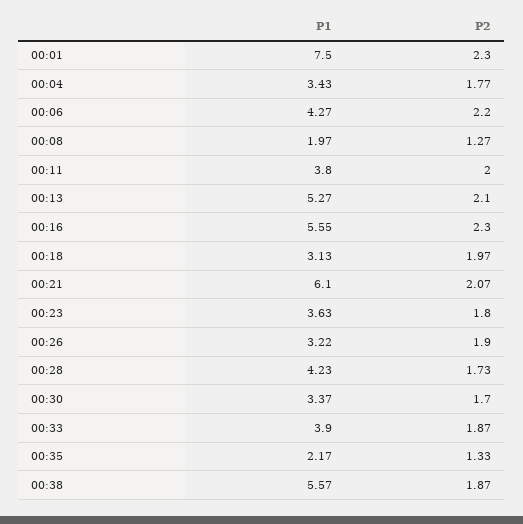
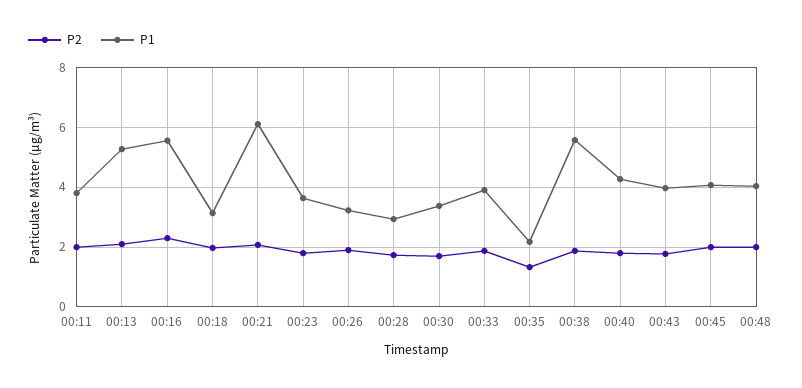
P1, 00:01: 7.5 -> none
P2, 00:01: 2.3 -> none
P1, 00:04: 3.43 -> none
P2, 00:04: 1.77 -> none
P1, 00:06: 4.27 -> none
P2, 00:06: 2.2 -> none
P1, 00:08: 1.97 -> none
P2, 00:08: 1.27 -> none
P1, 00:28: 4.23 -> 3
P2, 00:40: none -> 1.75
P1, 00:40: none -> 4.25
P2, 00:43: none -> 1.75
P1, 00:43: none -> 4
P2, 00:45: none -> 2
P1, 00:45: none -> 4
P2, 00:48: none -> 2
P1, 00:48: none -> 4

